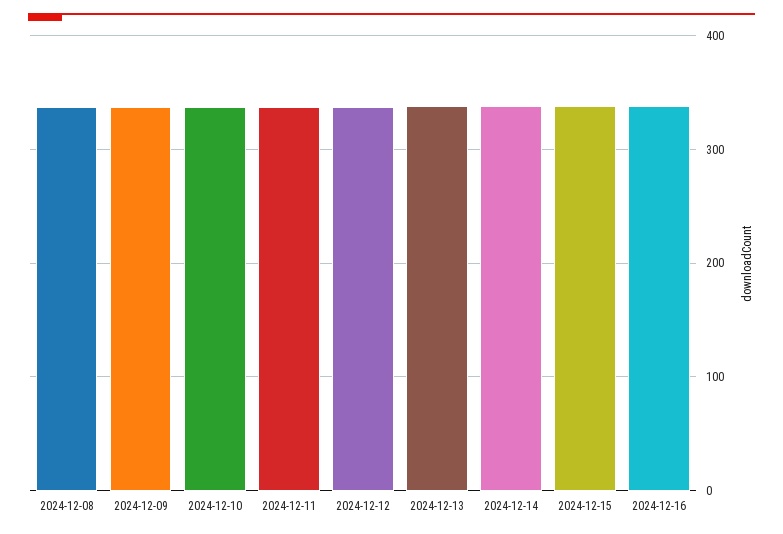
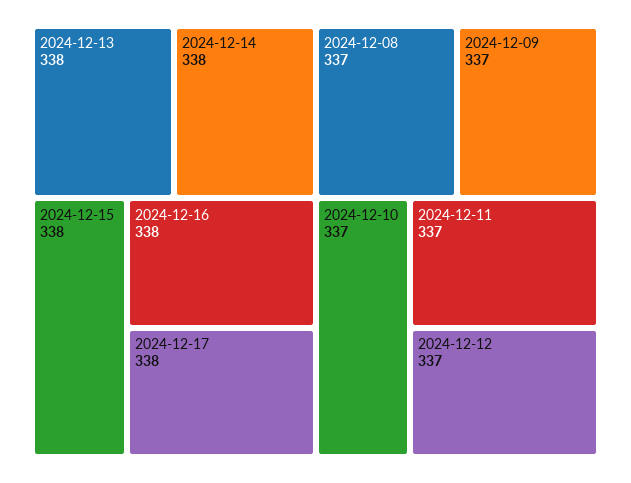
2024-12-17: none -> 338

